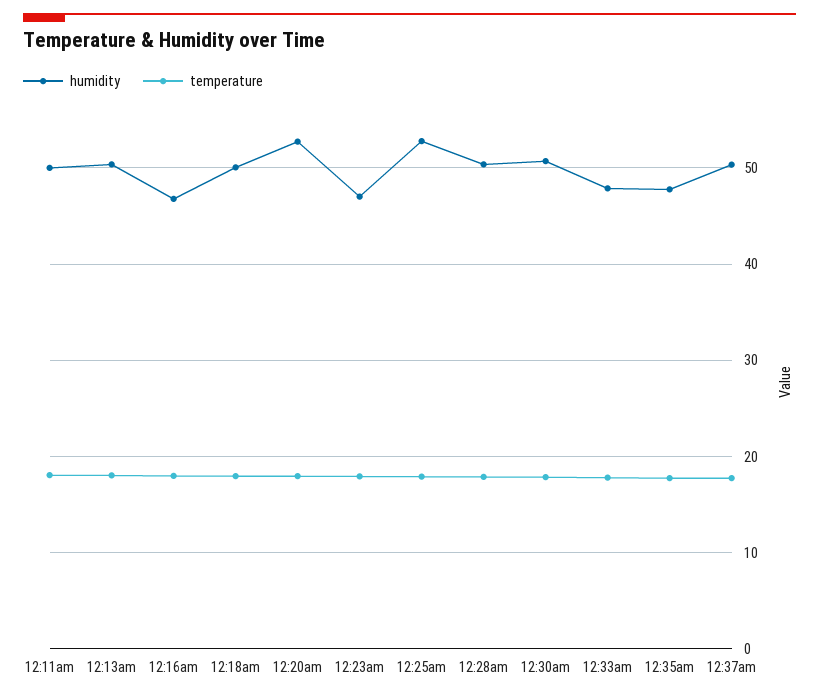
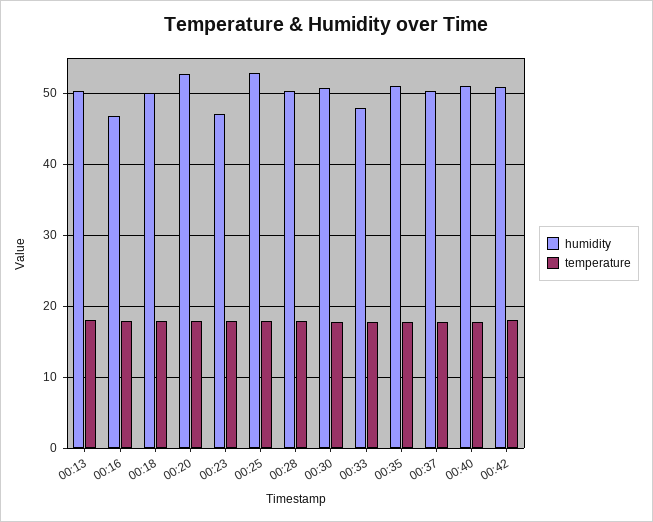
humidity, 12:11am: 50 -> none
temperature, 12:11am: 18 -> none
humidity, 12:35am: 48 -> 51
humidity, 00:40: none -> 51
temperature, 00:40: none -> 18
humidity, 00:42: none -> 51
temperature, 00:42: none -> 18

